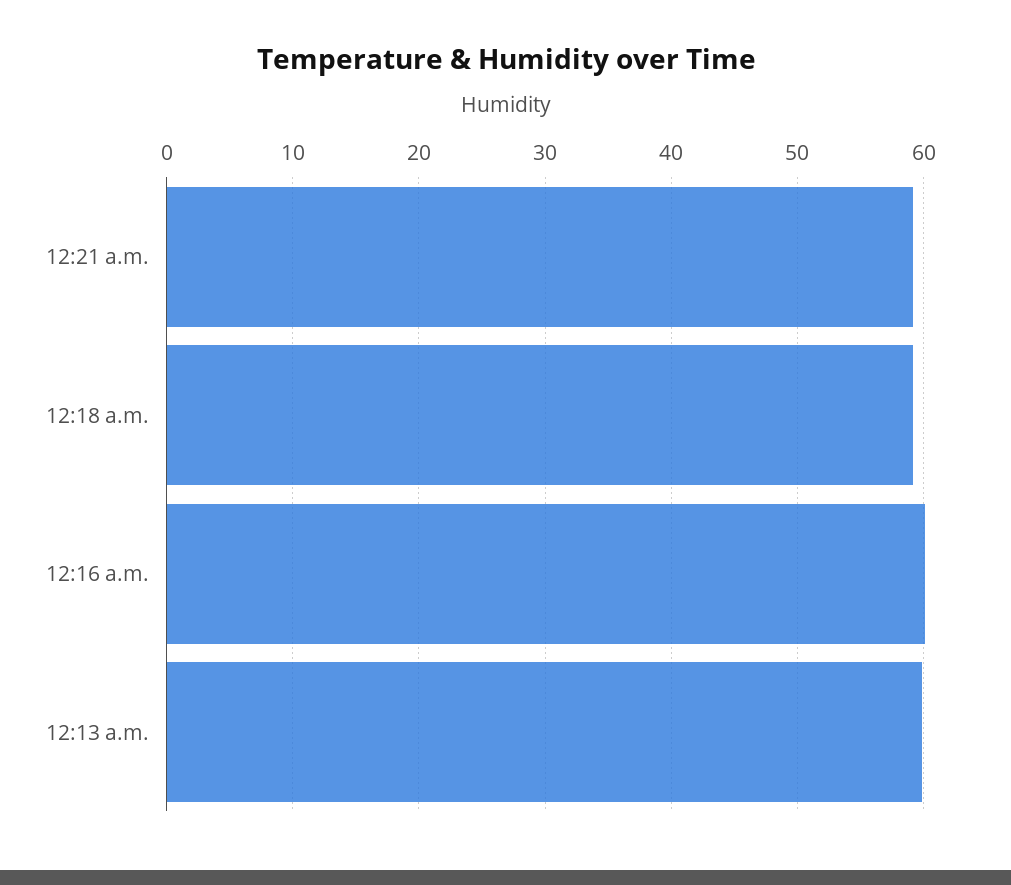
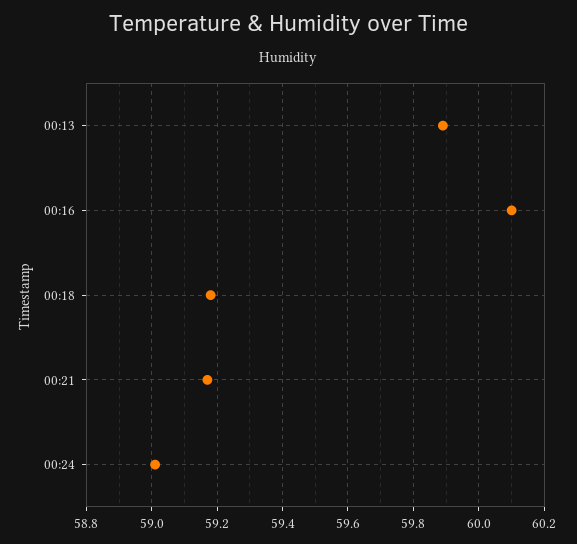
00:24: none -> 59

